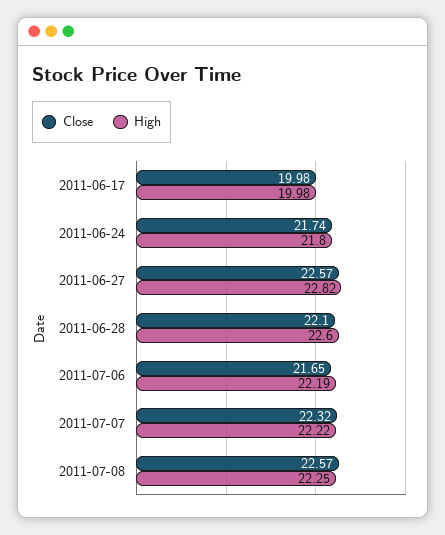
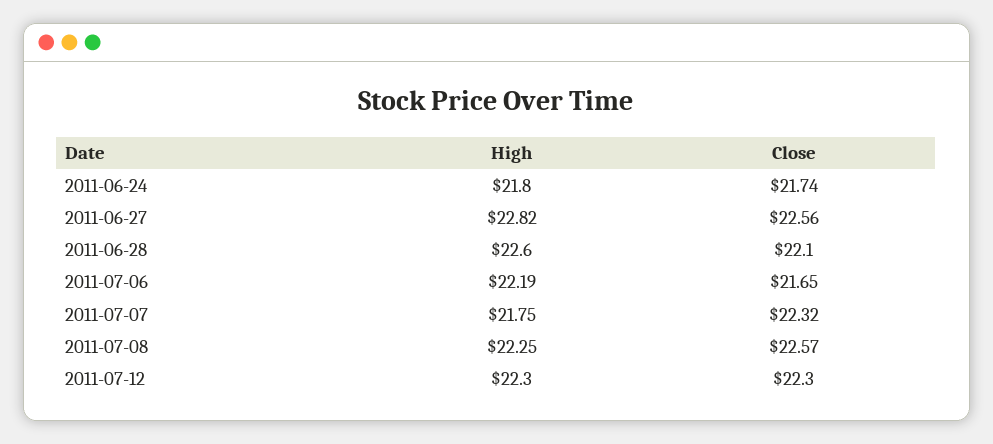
Close, 2011-06-17: 19.98 -> none
High, 2011-06-17: 19.98 -> none
Close, 2011-06-27: 22.57 -> 22.56
High, 2011-07-07: 22.22 -> 21.75
High, 2011-07-12: none -> 22.3
Close, 2011-07-12: none -> 22.3

